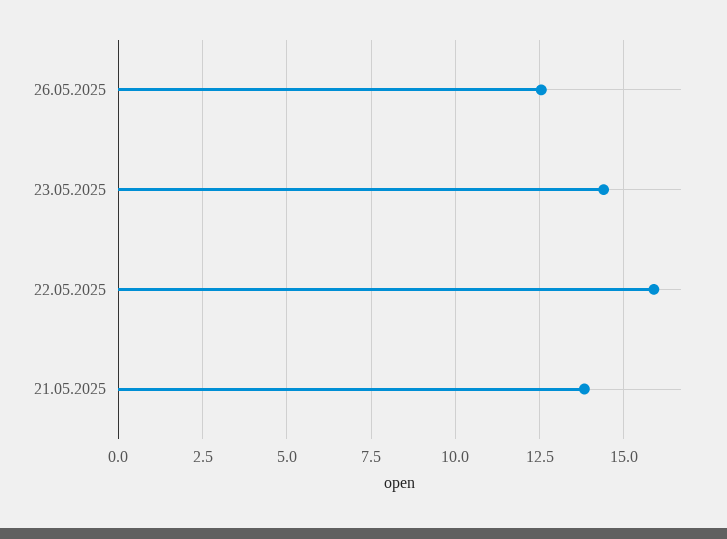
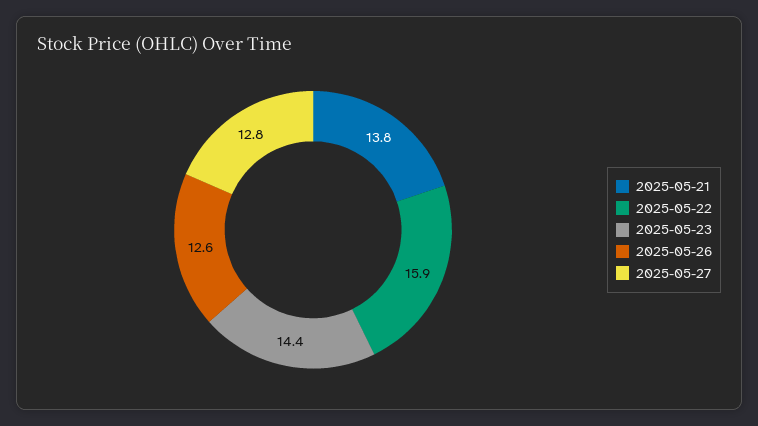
2025-05-27: none -> 12.8

